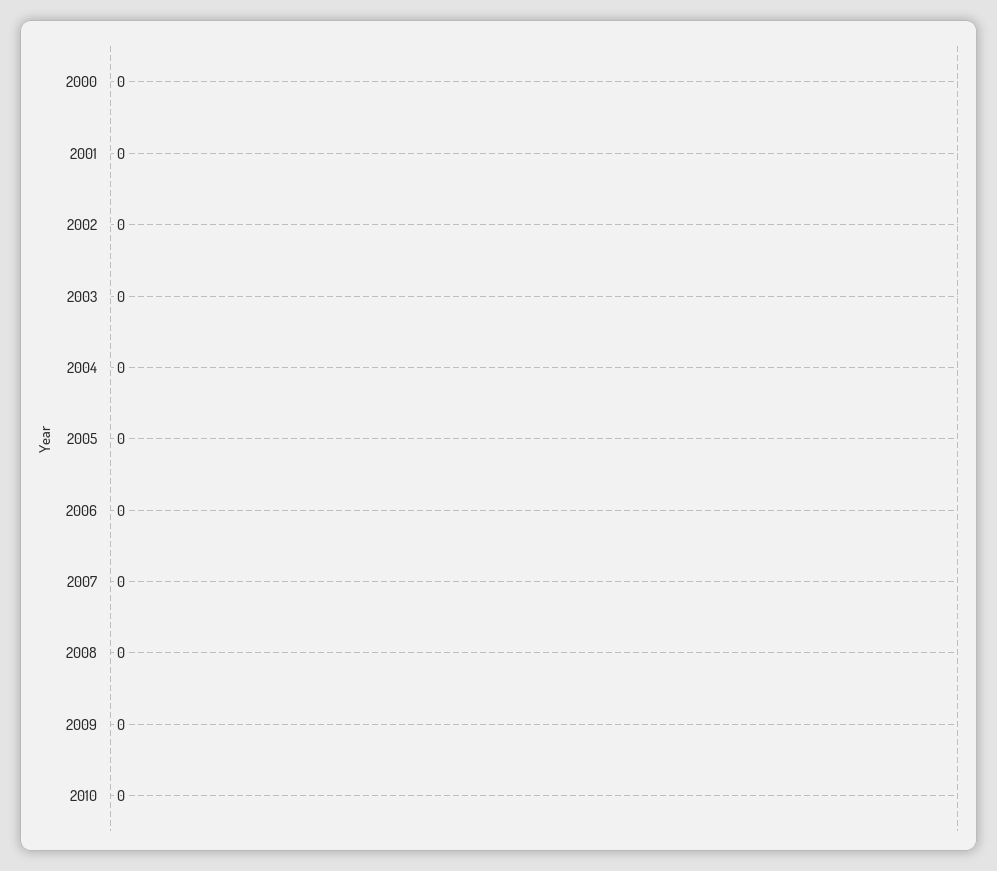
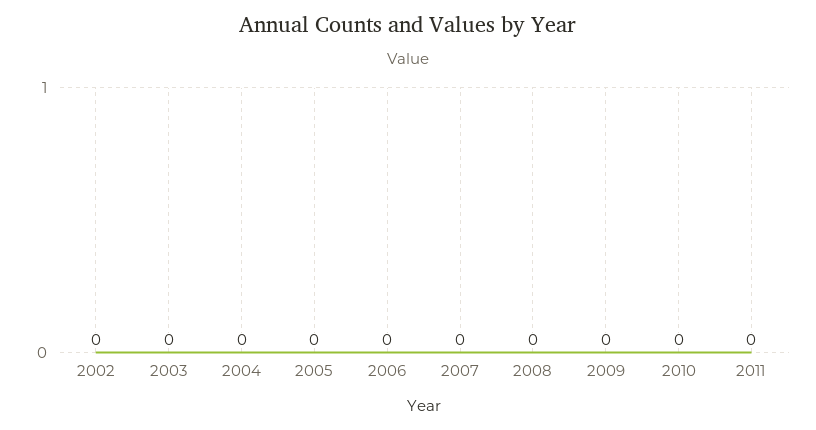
2000: 0 -> none
2001: 0 -> none
2011: none -> 0

